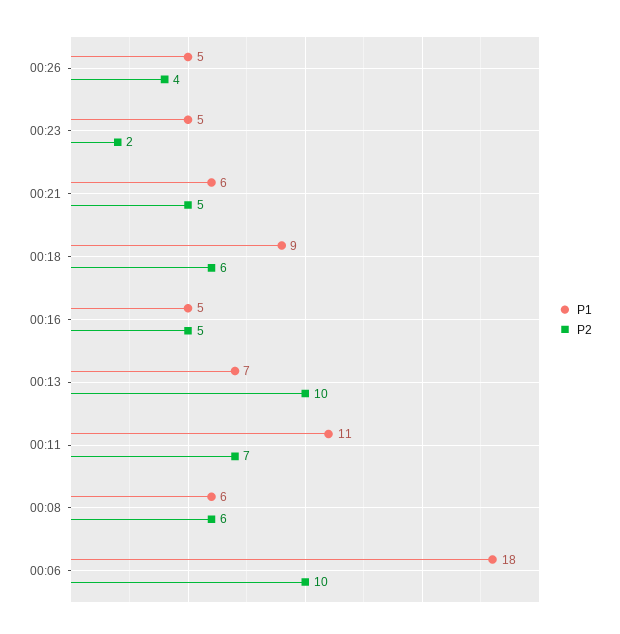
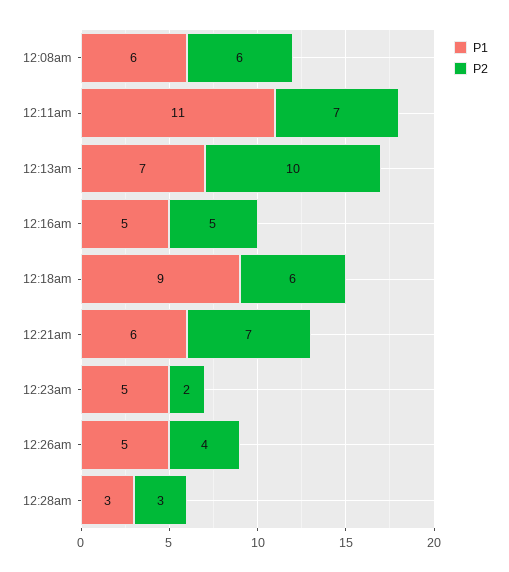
P2, 00:21: 5 -> 7
P1, 00:06: 18 -> none
P2, 00:06: 10 -> none
P1, 12:28am: none -> 3
P2, 12:28am: none -> 3

